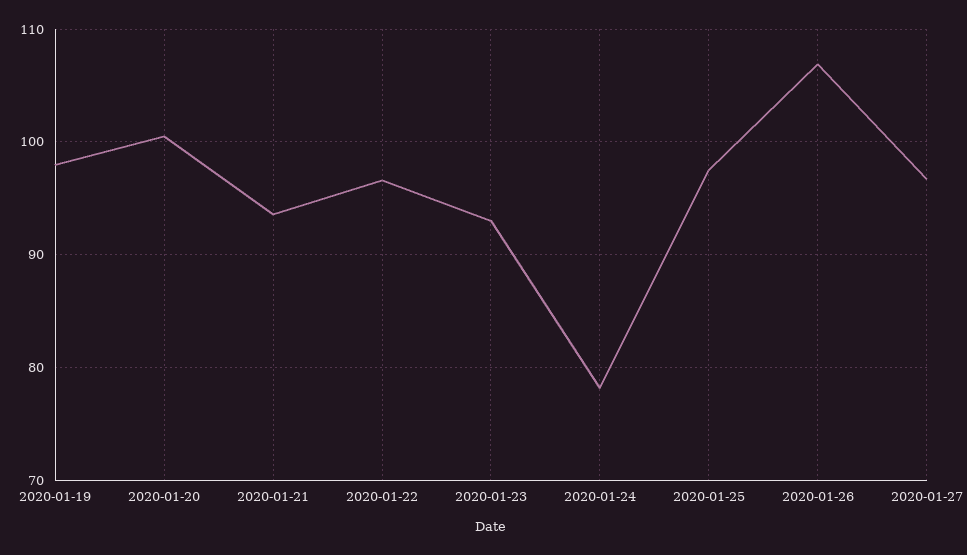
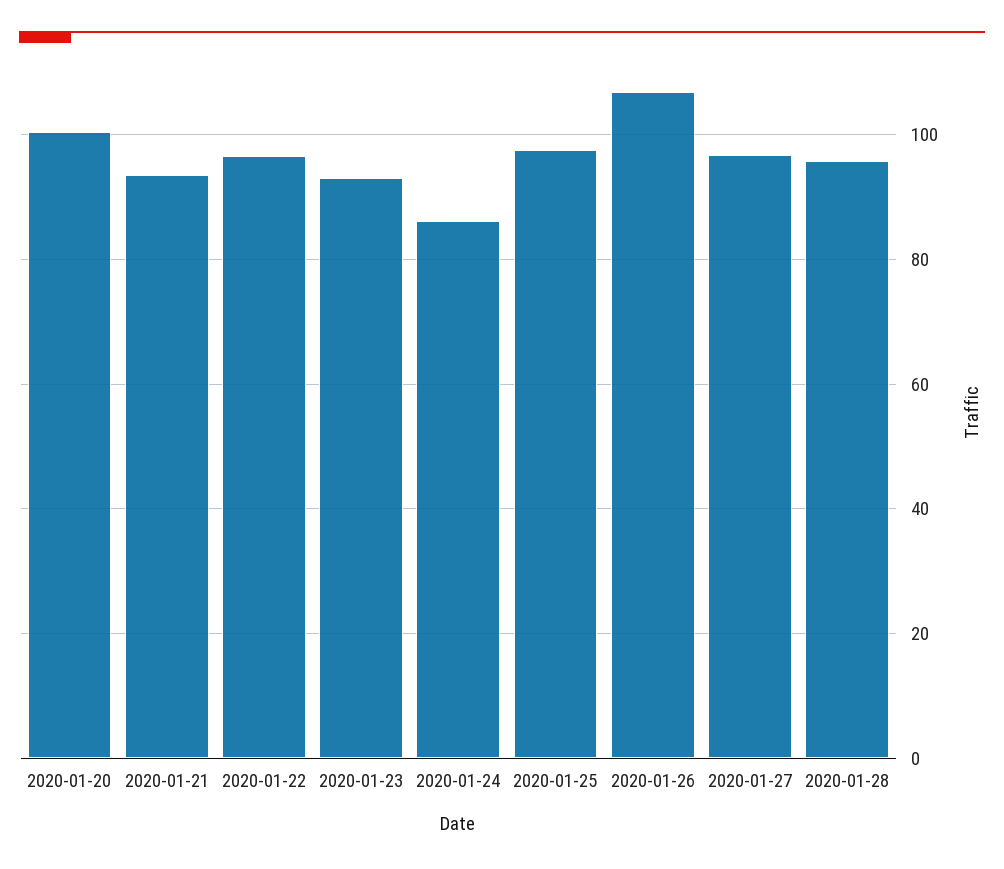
2020-01-19: 98 -> none
2020-01-24: 78 -> 86
2020-01-28: none -> 96

